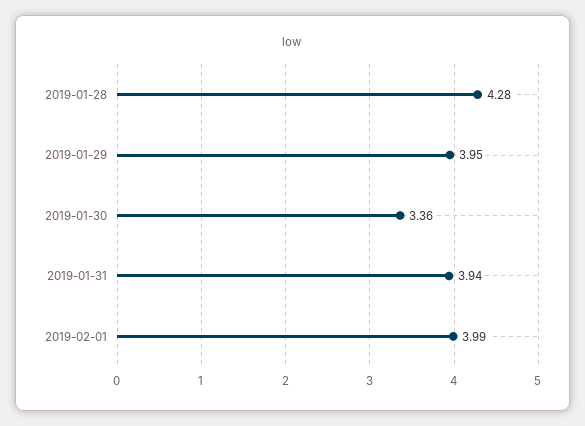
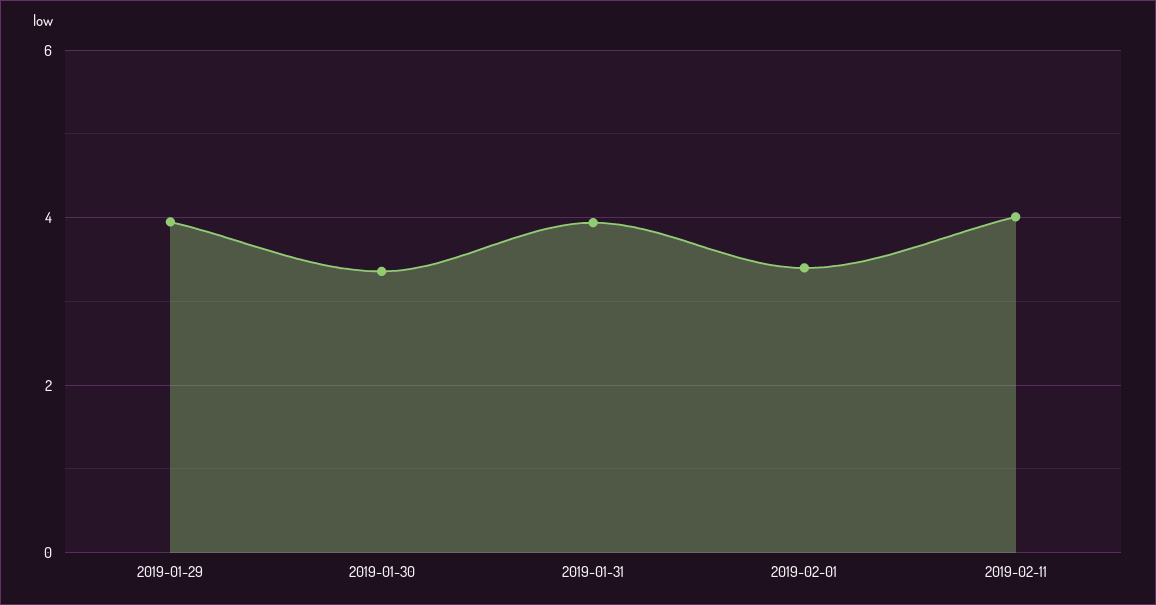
2019-01-28: 4.28 -> none
2019-02-01: 3.99 -> 3.4
2019-02-11: none -> 4

